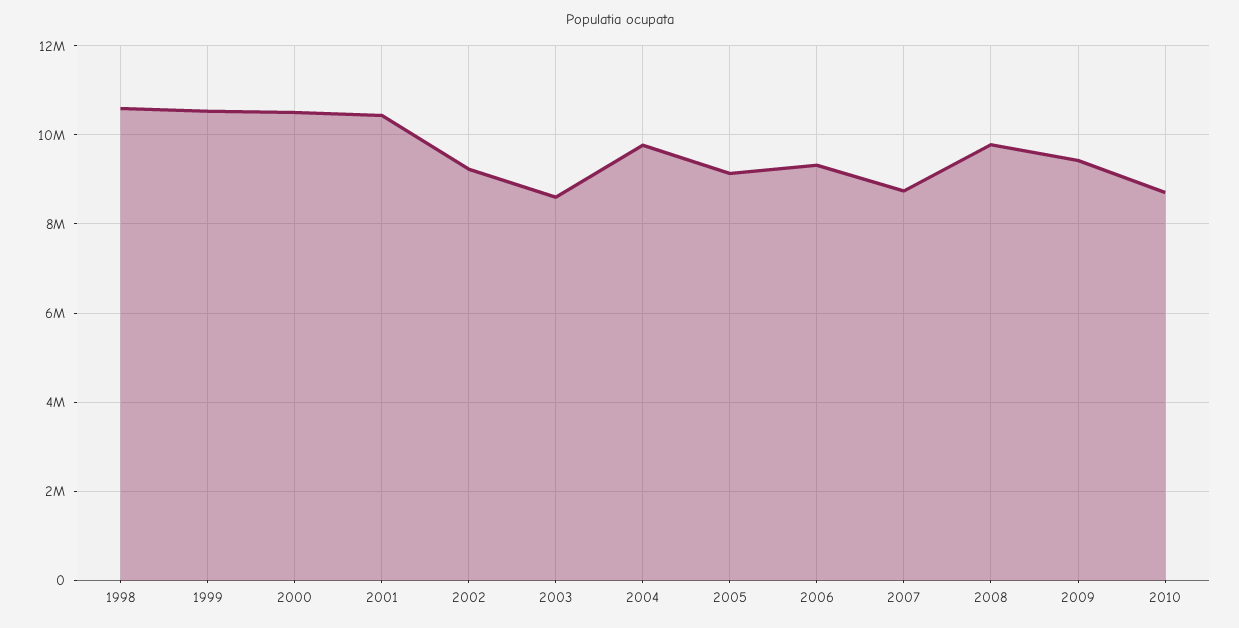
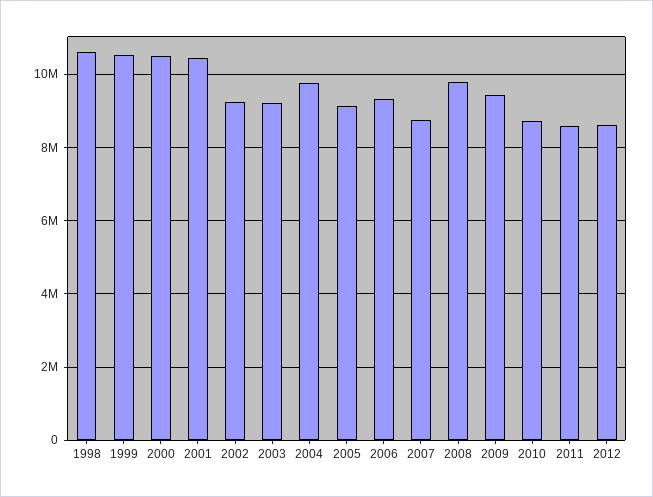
2003: 8600000 -> 9200000
2011: none -> 8600000
2012: none -> 8600000

